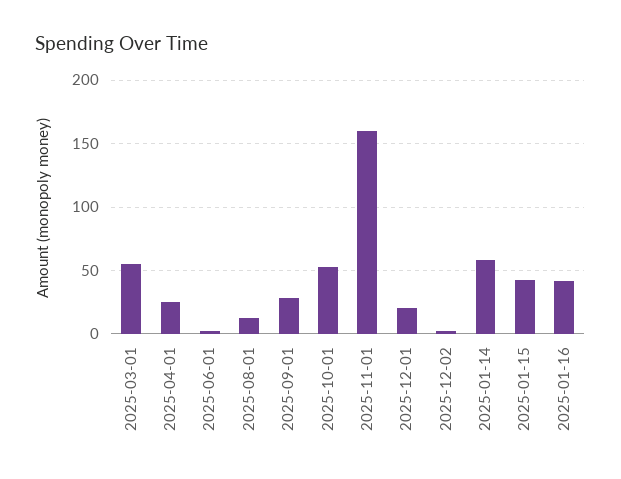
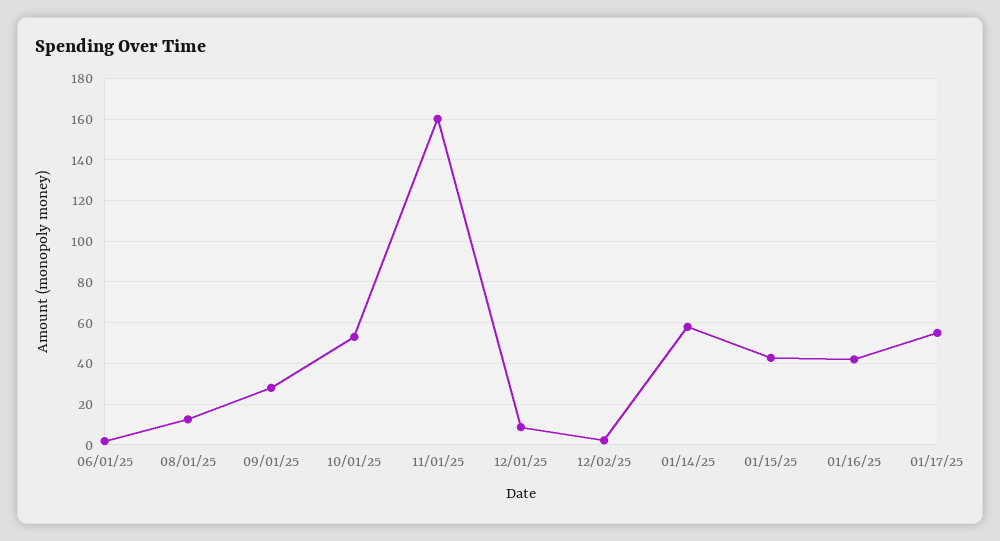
2025-03-01: 55 -> none
2025-04-01: 25 -> none
2025-12-01: 20 -> 10
01/17/25: none -> 55

